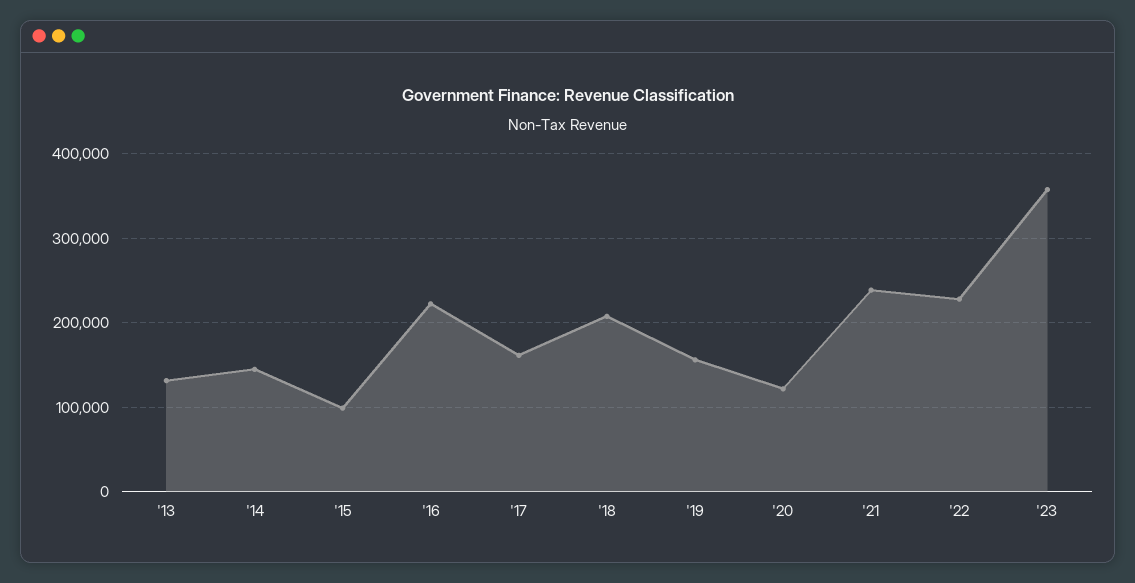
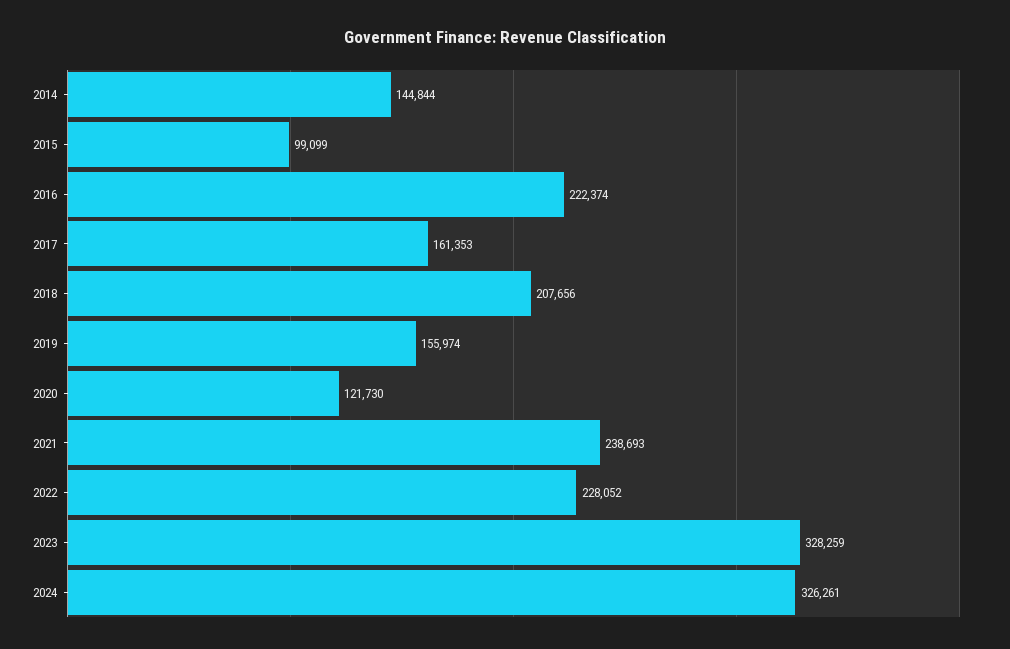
'13: 130000 -> none
'23: 360000 -> 328259
2024: none -> 326261

